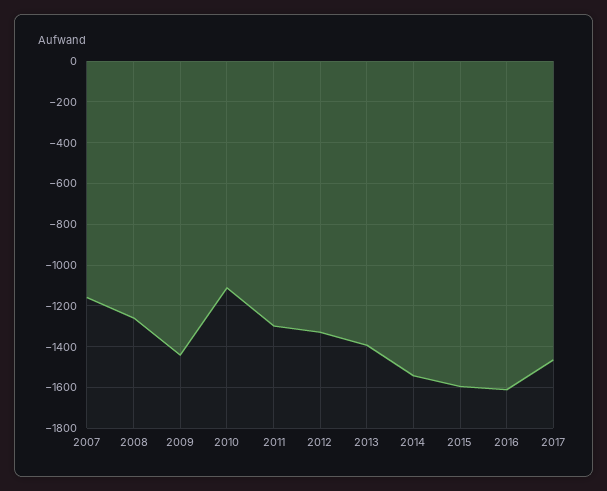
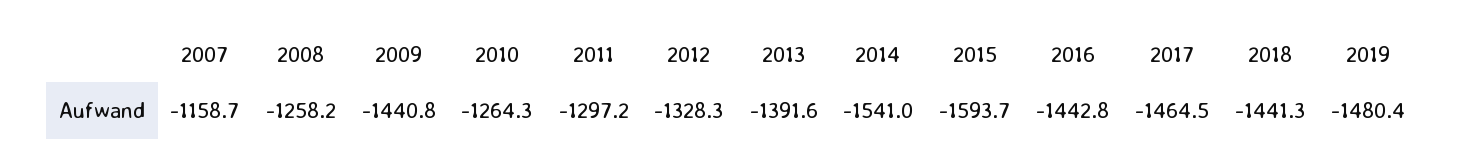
2010: -1100 -> -1264.3
2016: -1600 -> -1442.8
2018: none -> -1441.3
2019: none -> -1480.4

